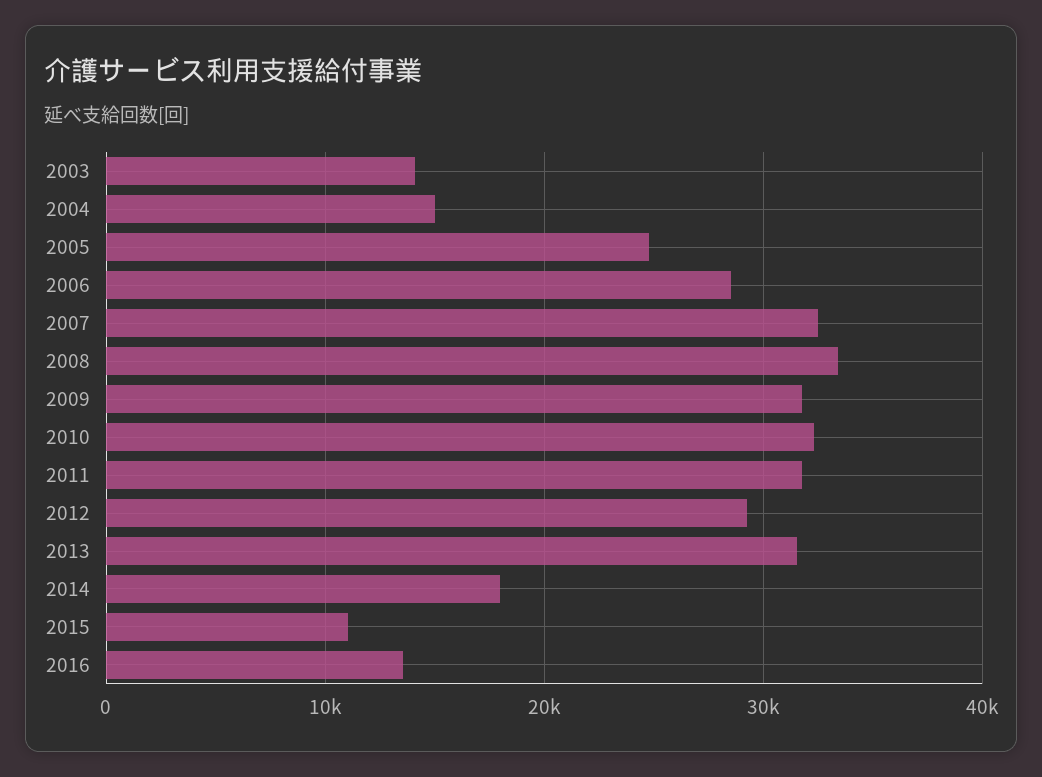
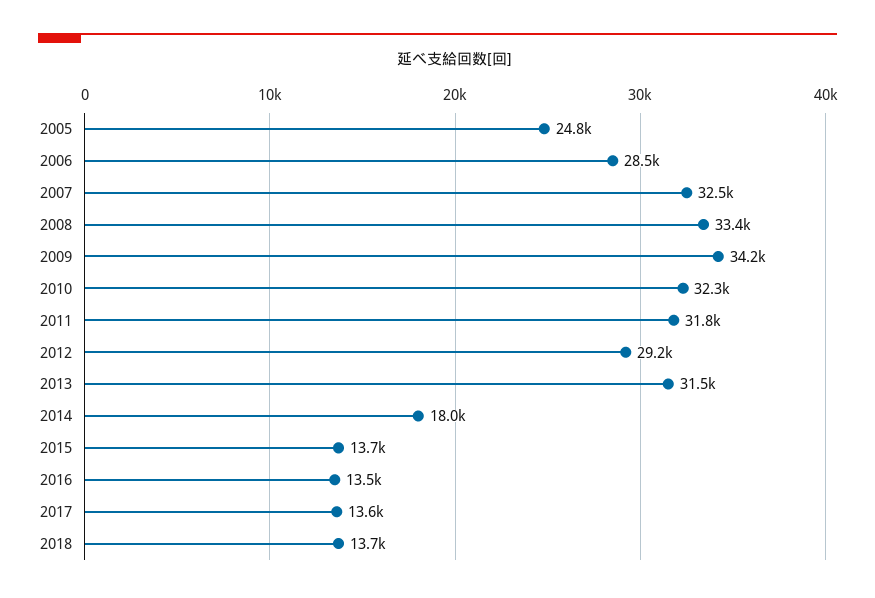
2003: 14000 -> none
2004: 15000 -> none
2009: 32000 -> 34200
2015: 11000 -> 13700
2017: none -> 13600
2018: none -> 13700

